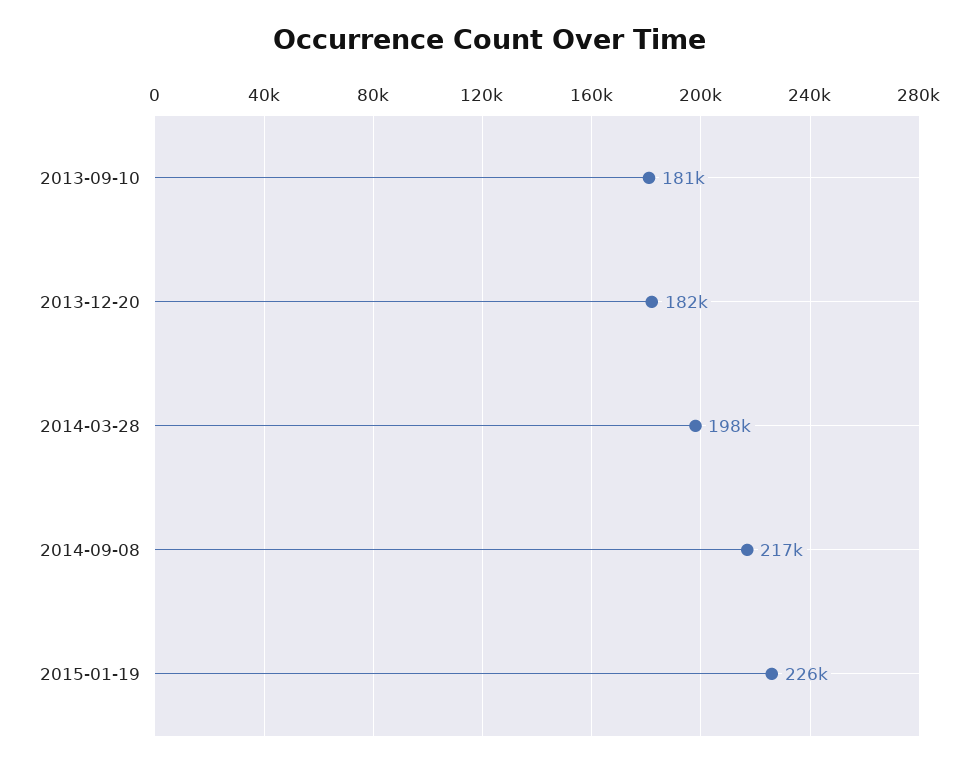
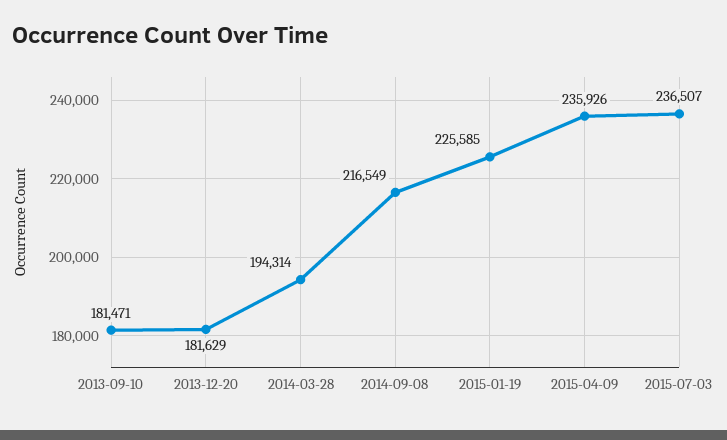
2014-03-28: 198000 -> 194314
2015-04-09: none -> 235926
2015-07-03: none -> 236507

